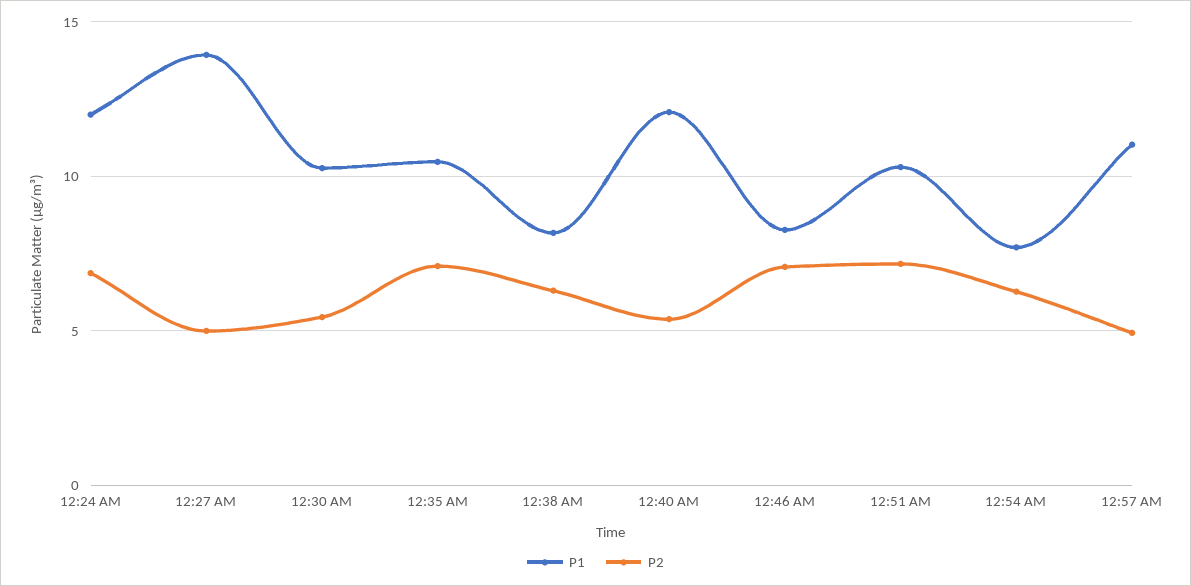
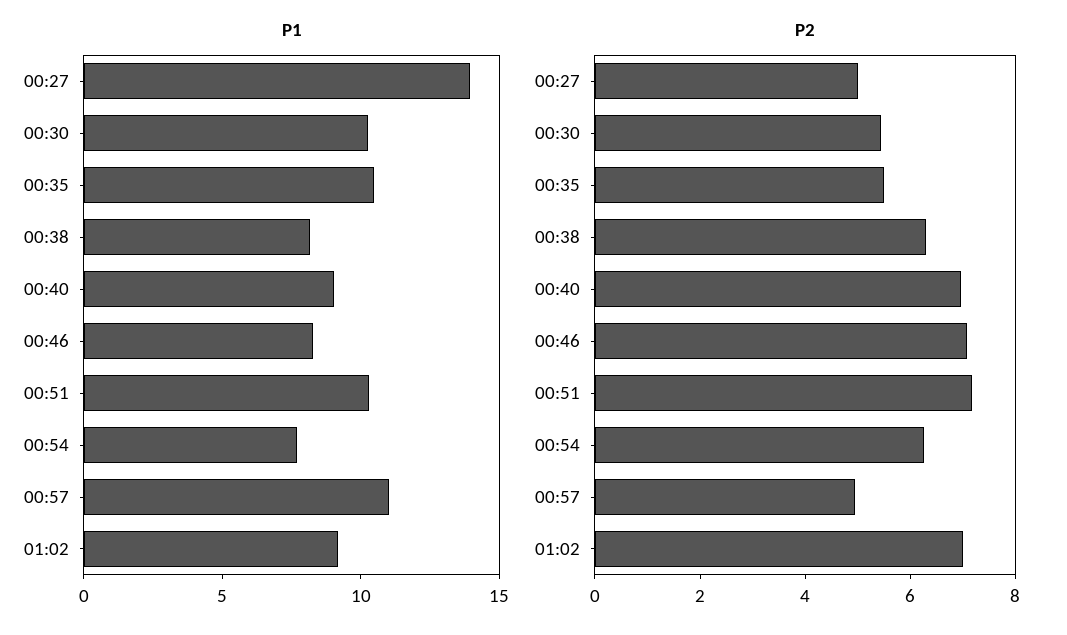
P1, 12:24 AM: 12 -> none
P2, 12:24 AM: 7 -> none
P2, 12:35 AM: 7 -> 5.5
P1, 12:40 AM: 12 -> 9
P2, 12:40 AM: 5.5 -> 7
P1, 01:02: none -> 9
P2, 01:02: none -> 7

